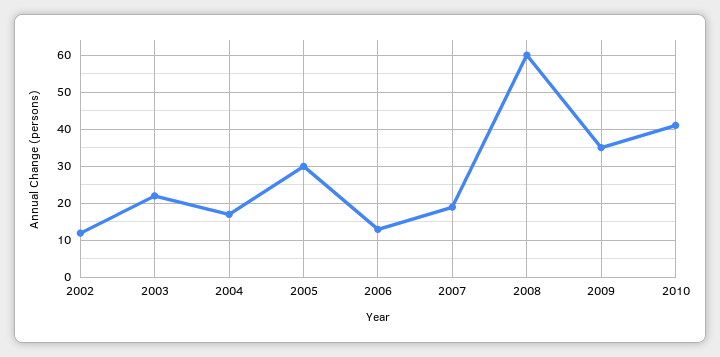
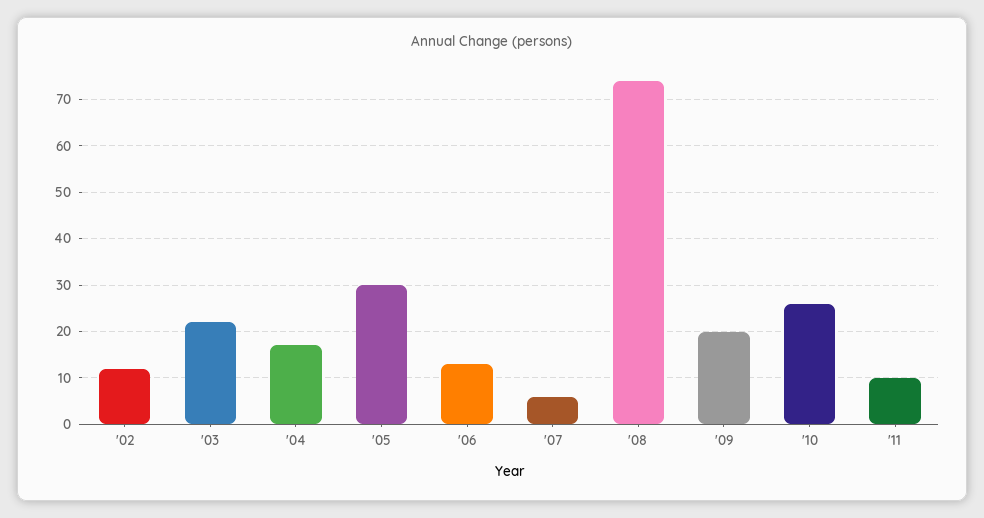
2007: 20 -> 5
2008: 60 -> 75
2009: 35 -> 20
2010: 40 -> 25
'11: none -> 10

